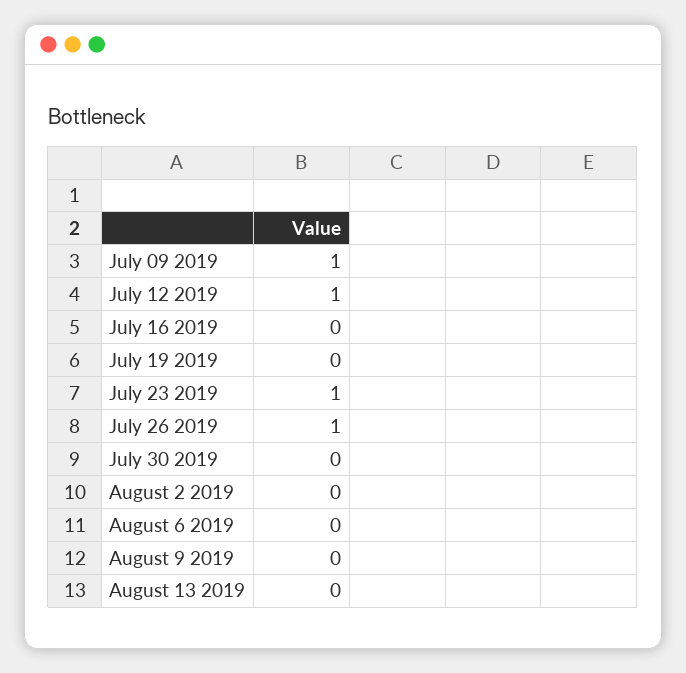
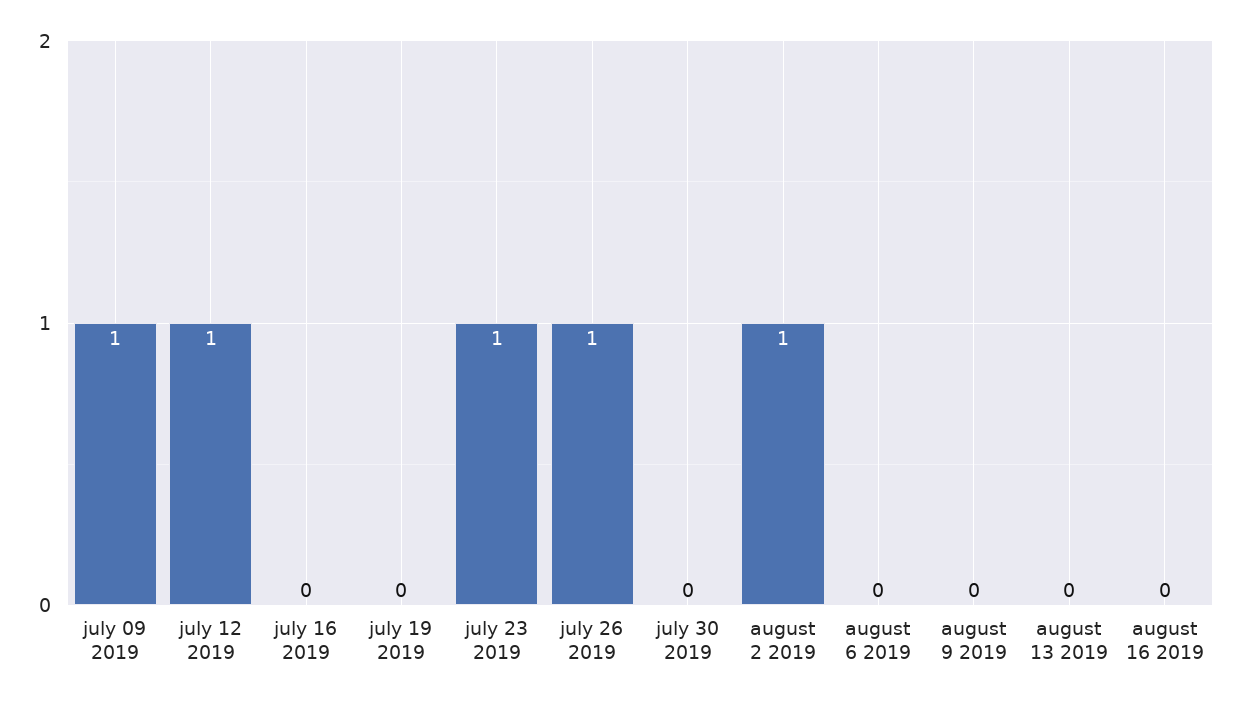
August 2 2019: 0 -> 1
august 16 2019: none -> 0

